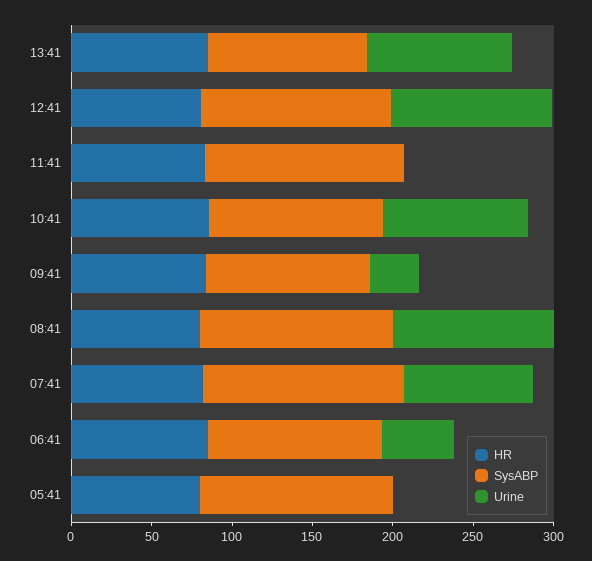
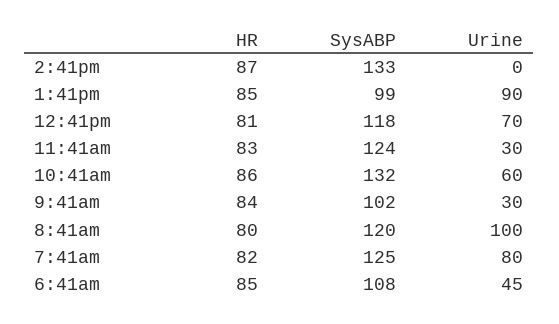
Urine, 12:41: 100 -> 70
Urine, 11:41: 0 -> 30
SysABP, 10:41: 110 -> 132
Urine, 10:41: 90 -> 60
HR, 05:41: 80 -> none
SysABP, 05:41: 120 -> none
Urine, 05:41: 0 -> none
HR, 2:41pm: none -> 87
SysABP, 2:41pm: none -> 133
Urine, 2:41pm: none -> 0

